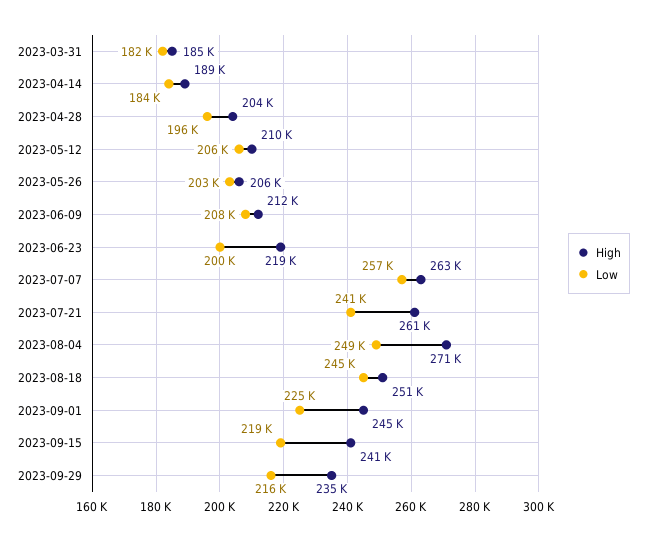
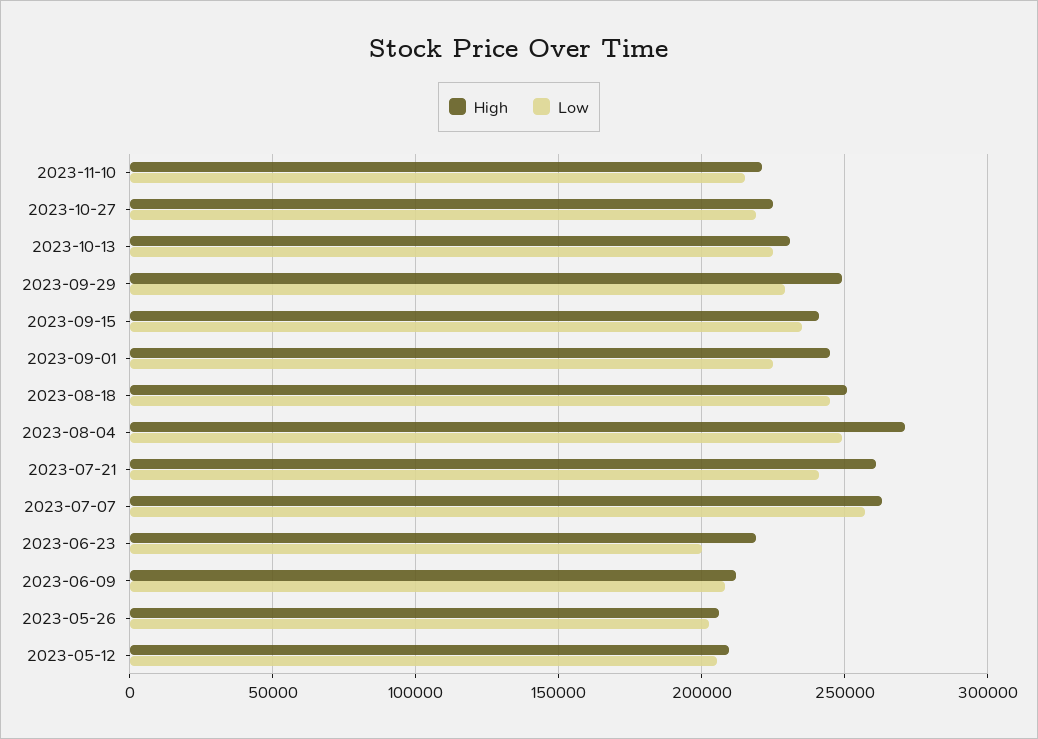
High, 2023-03-31: 185000 -> none
Low, 2023-03-31: 182000 -> none
High, 2023-04-14: 189000 -> none
Low, 2023-04-14: 184000 -> none
High, 2023-04-28: 204000 -> none
Low, 2023-04-28: 196000 -> none
Low, 2023-09-15: 219000 -> 235000
High, 2023-09-29: 235000 -> 250000
Low, 2023-09-29: 216000 -> 230000
High, 2023-11-10: none -> 220000
Low, 2023-11-10: none -> 215000
High, 2023-10-27: none -> 225000
Low, 2023-10-27: none -> 220000
High, 2023-10-13: none -> 230000
Low, 2023-10-13: none -> 225000

